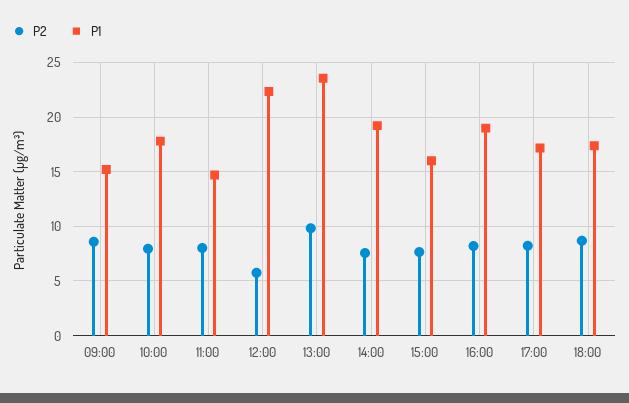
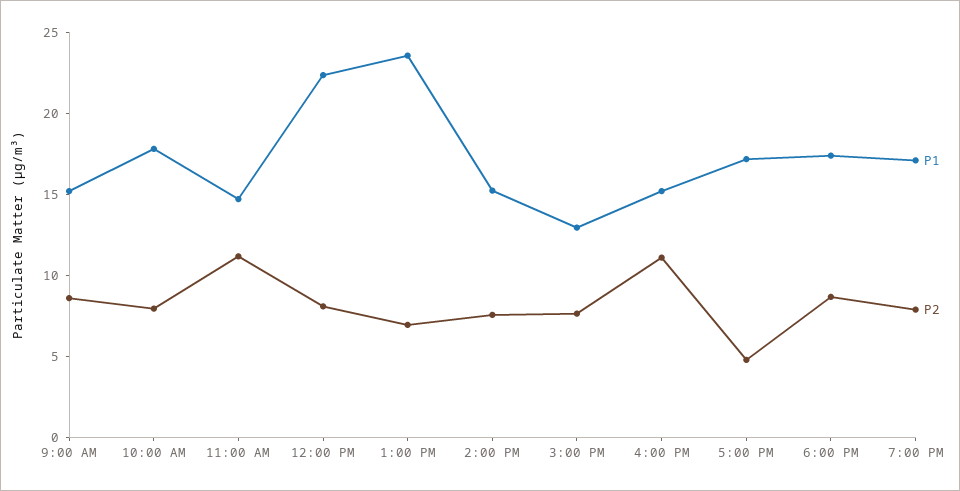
P2, 11:00: 8 -> 11
P2, 12:00: 6 -> 8
P2, 13:00: 10 -> 7
P1, 14:00: 19 -> 15
P1, 15:00: 16 -> 13
P2, 16:00: 8 -> 11
P1, 16:00: 19 -> 15
P2, 17:00: 8 -> 5
P1, 7:00 PM: none -> 17
P2, 7:00 PM: none -> 8

